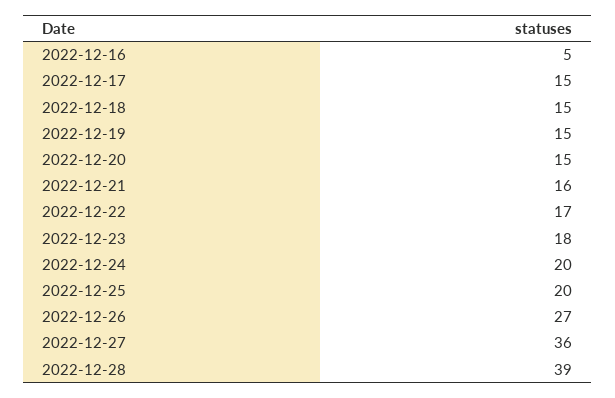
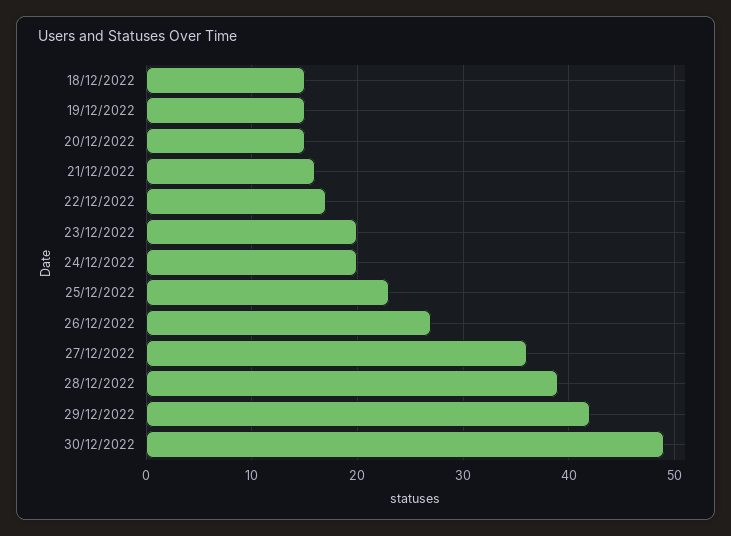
2022-12-16: 5 -> none
2022-12-17: 15 -> none
2022-12-23: 18 -> 20
2022-12-25: 20 -> 23
29/12/2022: none -> 42
30/12/2022: none -> 49

